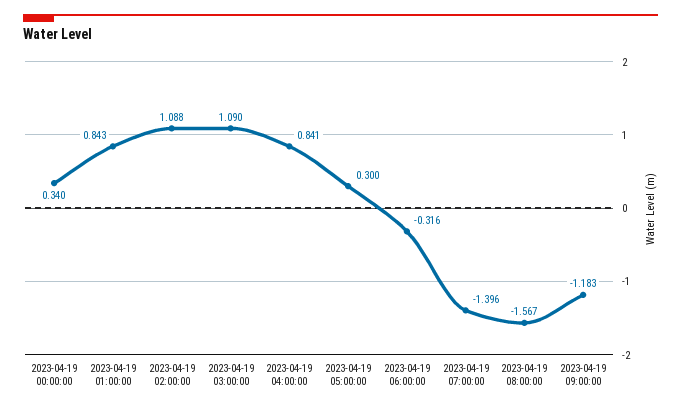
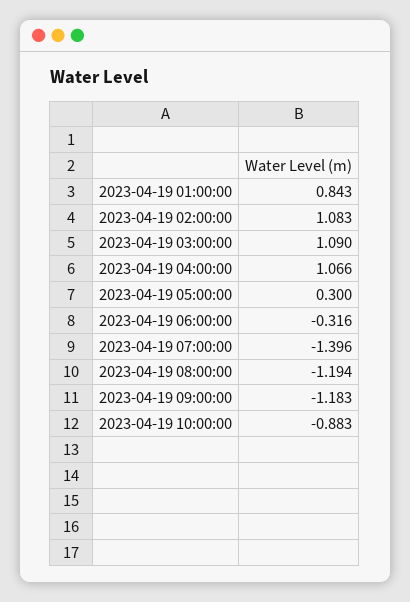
2023-04-19 00:00:00: 0.34 -> none
2023-04-19 02:00:00: 1.088 -> 1.083
2023-04-19 04:00:00: 0.841 -> 1.066
2023-04-19 08:00:00: -1.567 -> -1.194
2023-04-19 10:00:00: none -> -0.883

